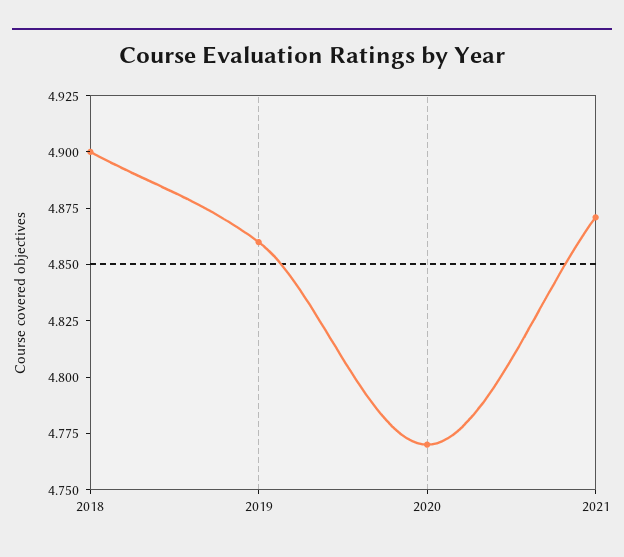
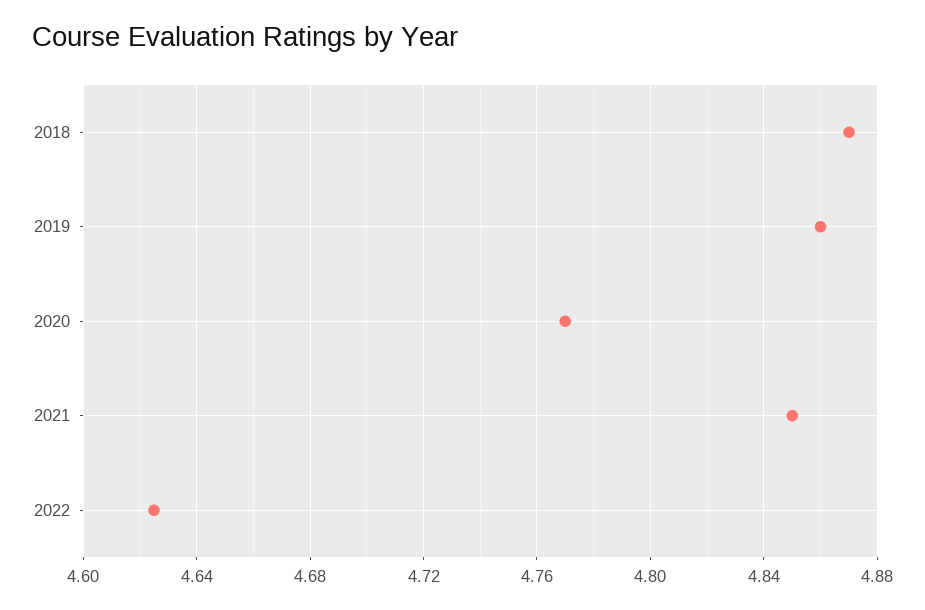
2018: 4.9 -> 4.87
2021: 4.87 -> 4.85
2022: none -> 4.625

